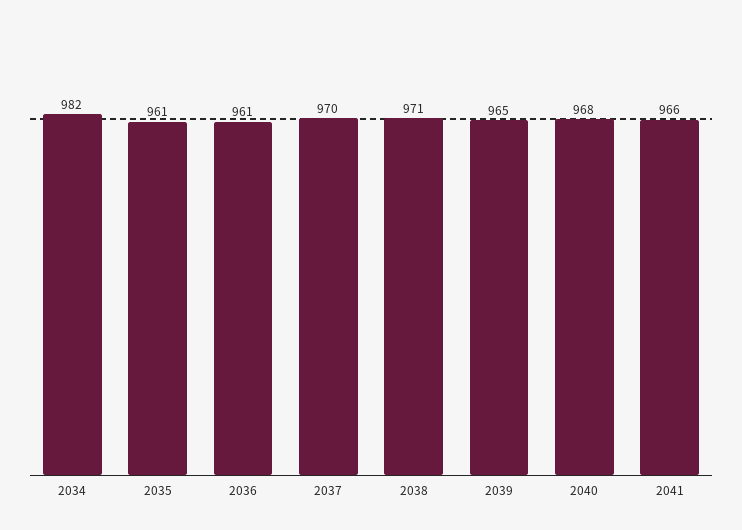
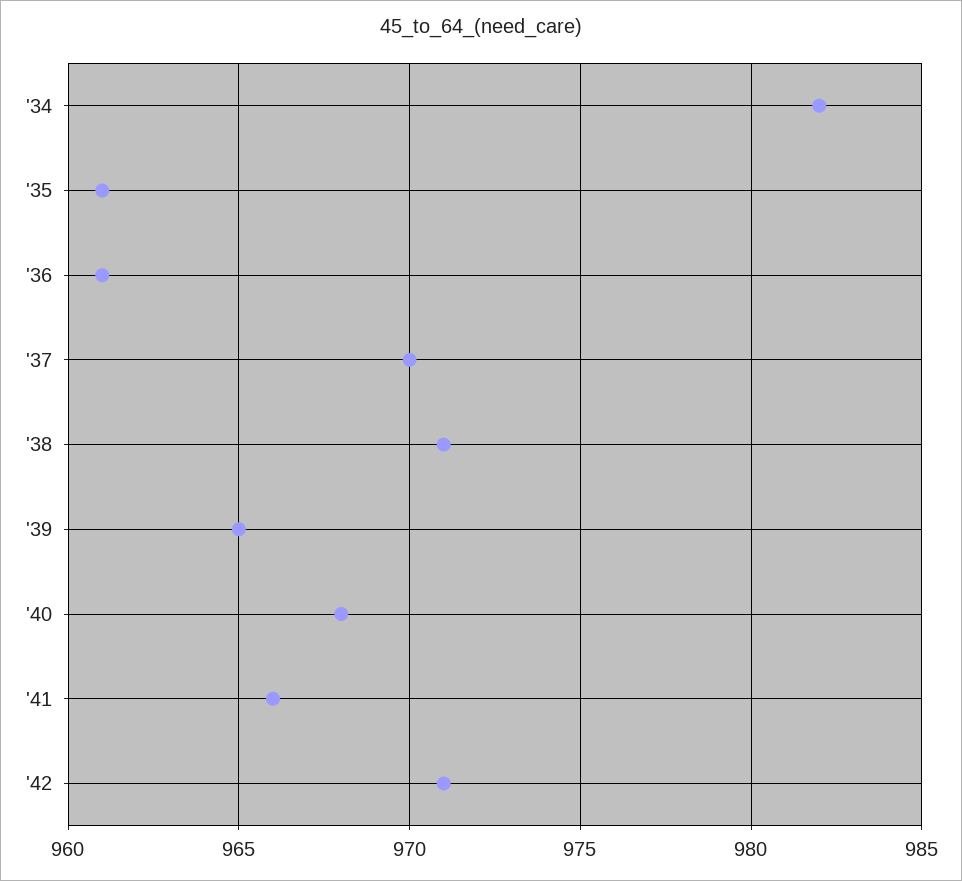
'42: none -> 971

